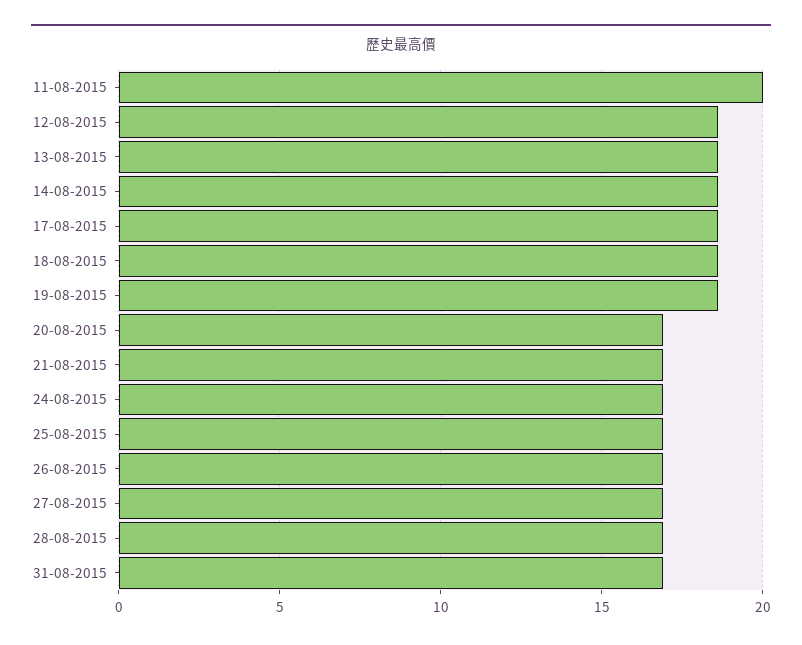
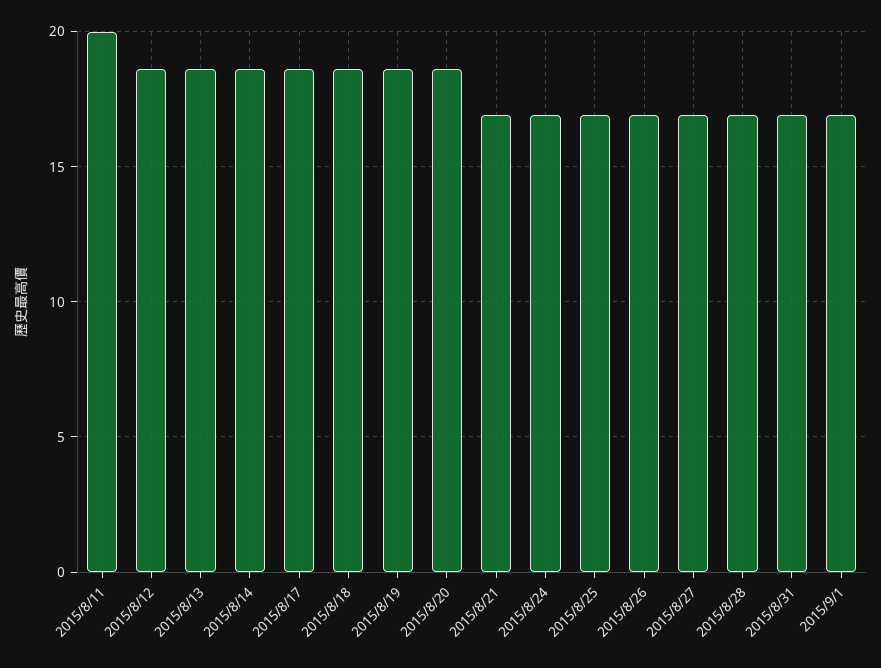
20-08-2015: 17 -> 18.5
2015/9/1: none -> 17

